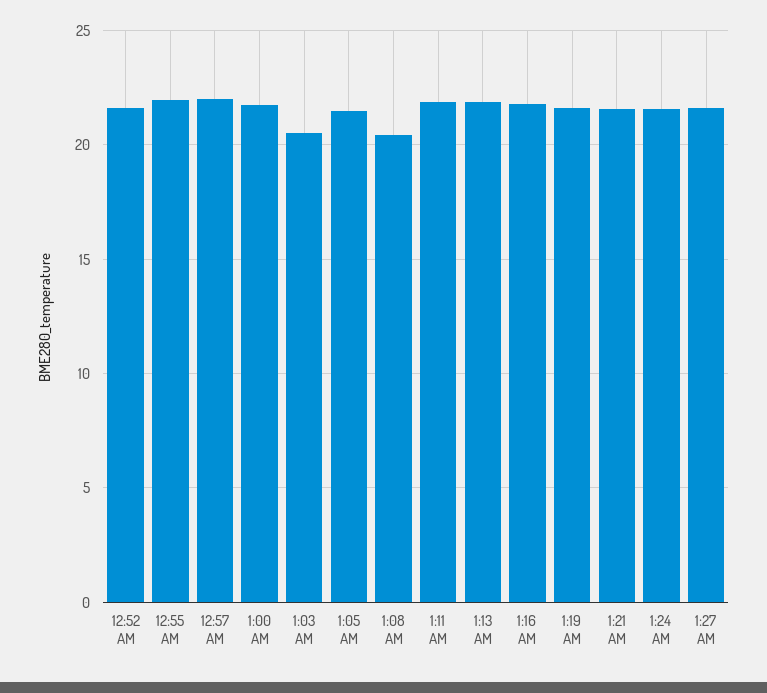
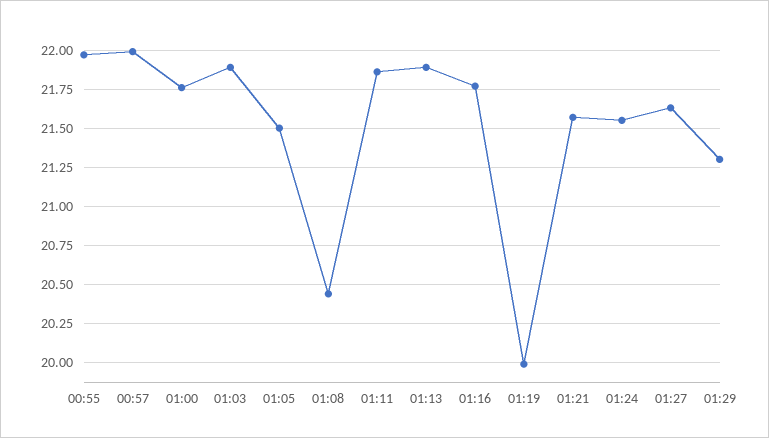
12:52 AM: 21.5 -> none
1:03 AM: 20.5 -> 21.9
1:19 AM: 21.5 -> 20
01:29: none -> 21.3

